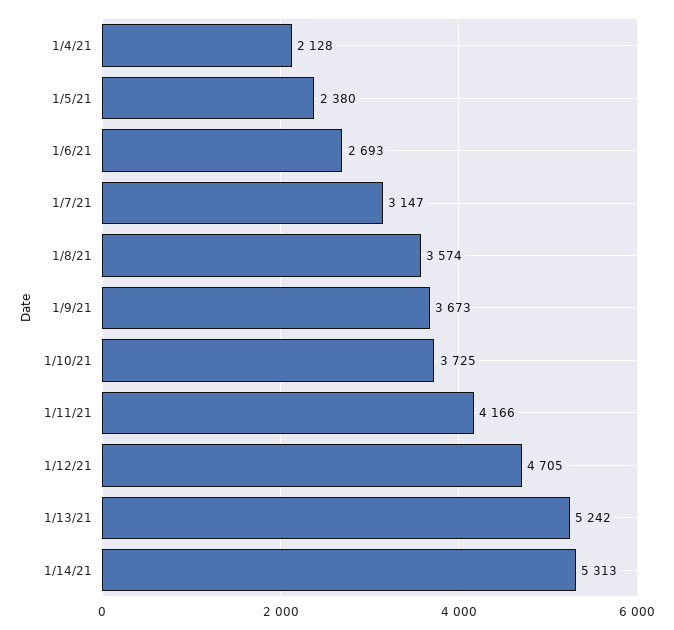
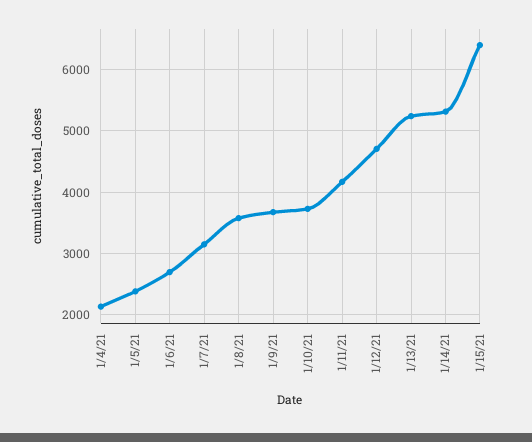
1/15/21: none -> 6400

